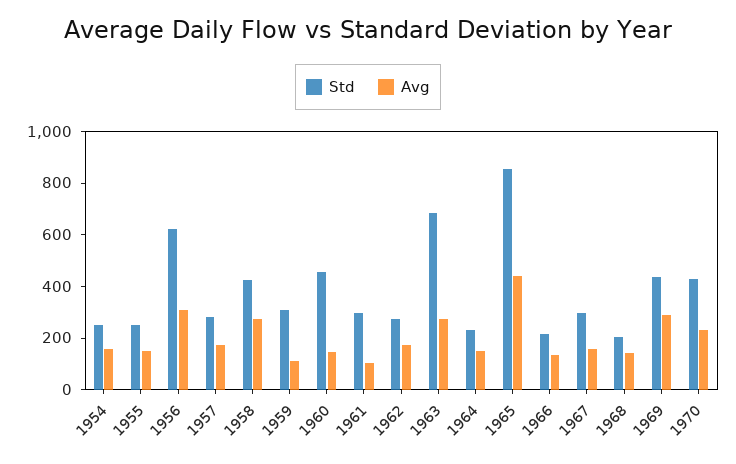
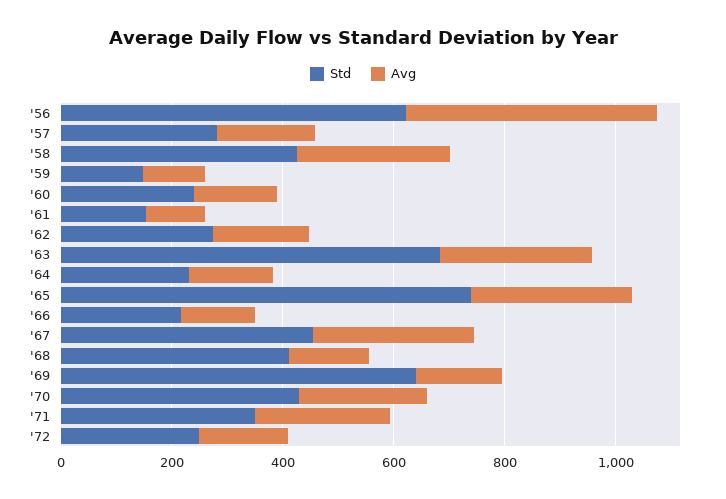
Std, 1954: 250 -> none
Avg, 1954: 150 -> none
Std, 1955: 250 -> none
Avg, 1955: 150 -> none
Avg, 1956: 300 -> 450
Std, 1959: 300 -> 150
Std, 1960: 450 -> 250
Std, 1961: 300 -> 150
Std, 1965: 850 -> 750
Avg, 1965: 450 -> 300
Std, 1967: 300 -> 450
Avg, 1967: 150 -> 300
Std, 1968: 200 -> 400
Std, 1969: 450 -> 650
Avg, 1969: 300 -> 150
Std, '71: none -> 350
Avg, '71: none -> 250
Std, '72: none -> 250
Avg, '72: none -> 150

